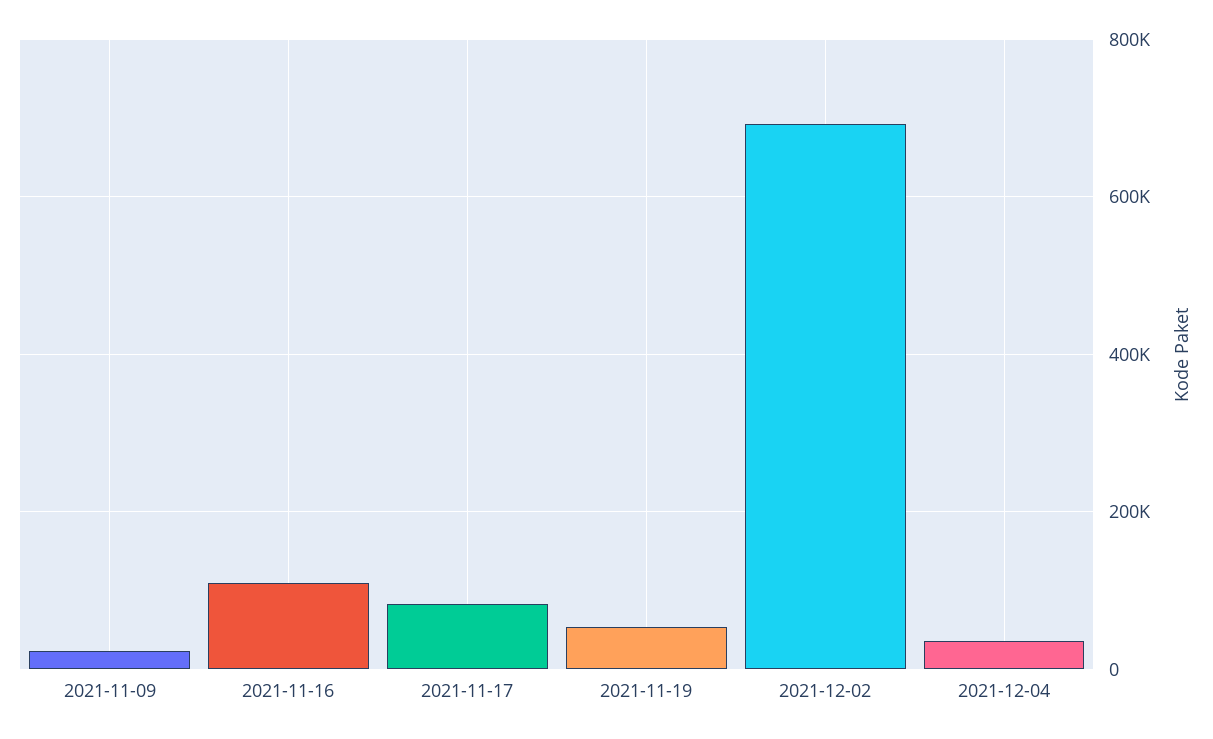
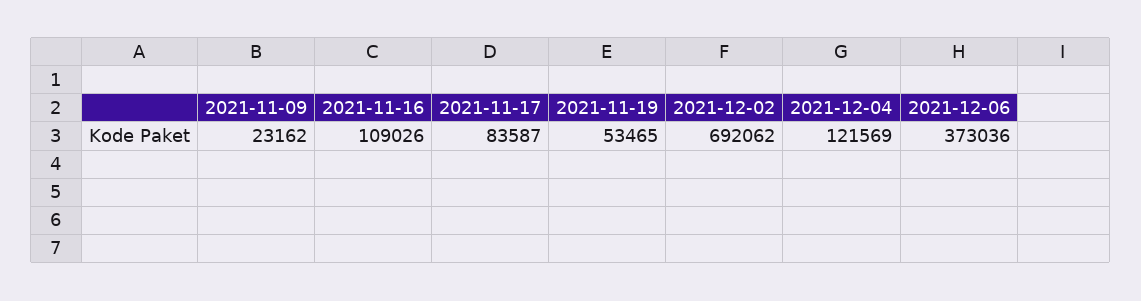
2021-12-04: 40000 -> 121569
2021-12-06: none -> 373036

